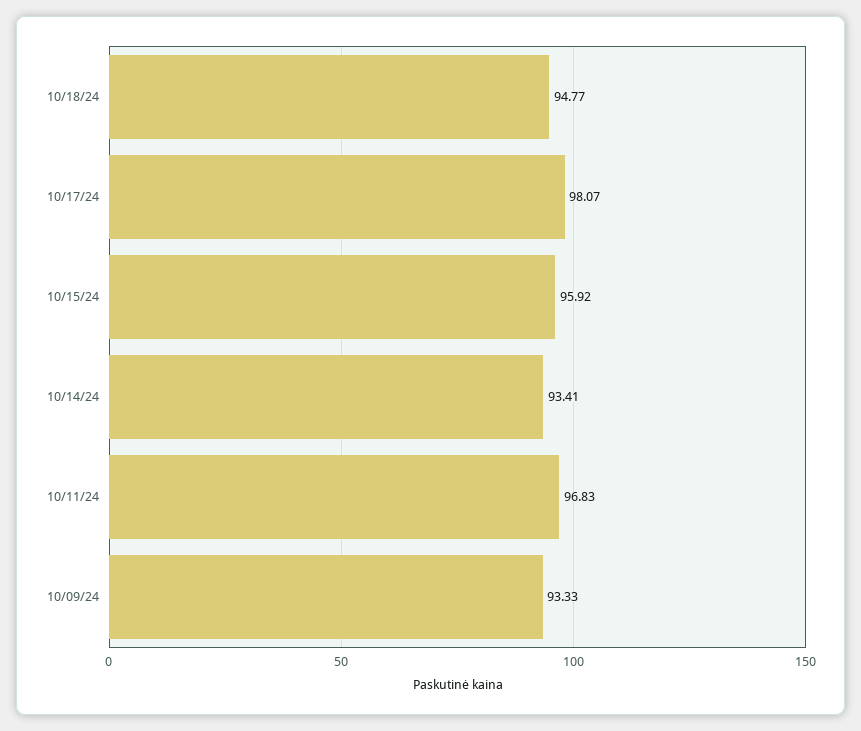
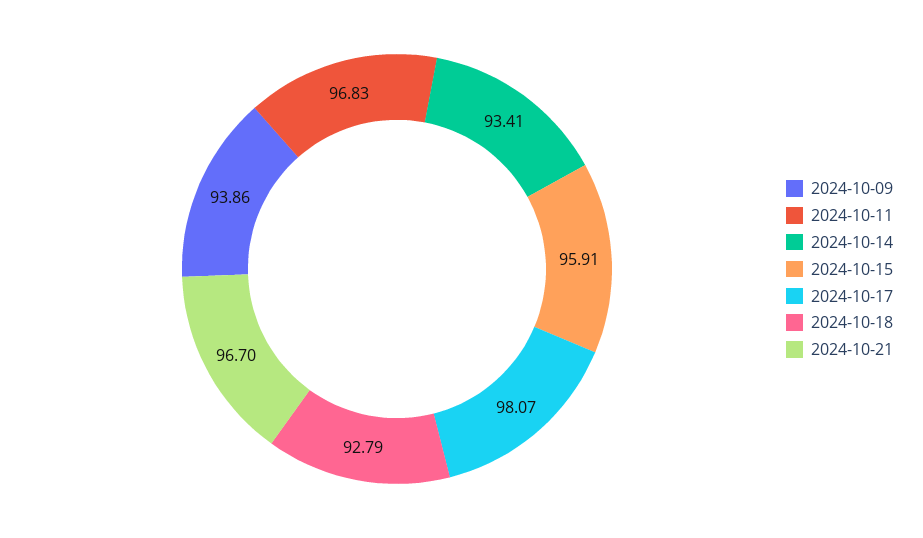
10/18/24: 94.77 -> 92.79
10/15/24: 95.92 -> 95.91
10/09/24: 93.33 -> 93.86
2024-10-21: none -> 96.7

